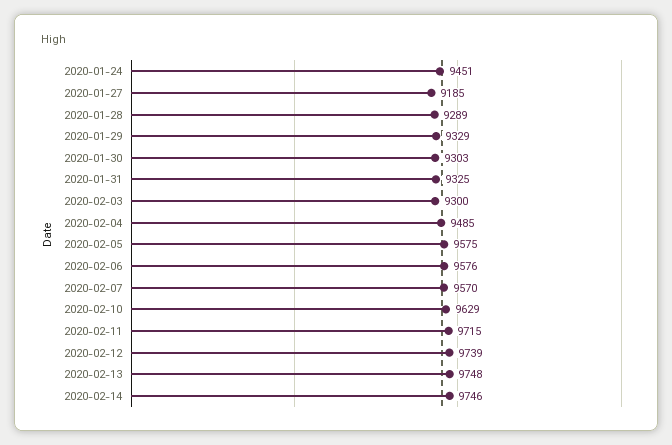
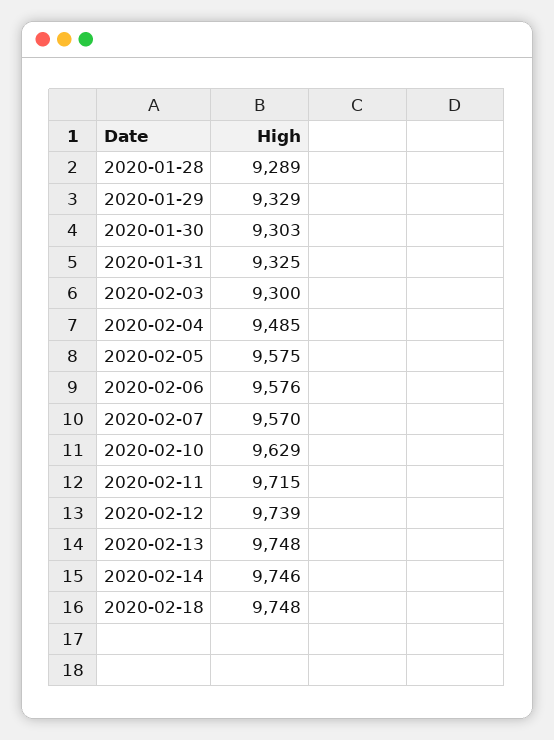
2020-01-24: 9451 -> none
2020-01-27: 9185 -> none
2020-02-18: none -> 9748

